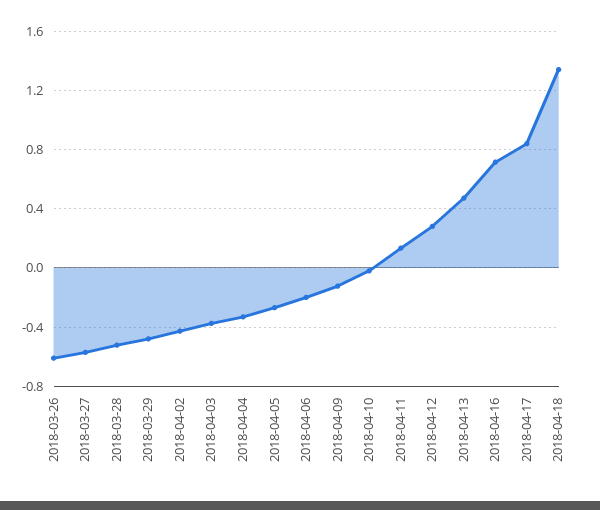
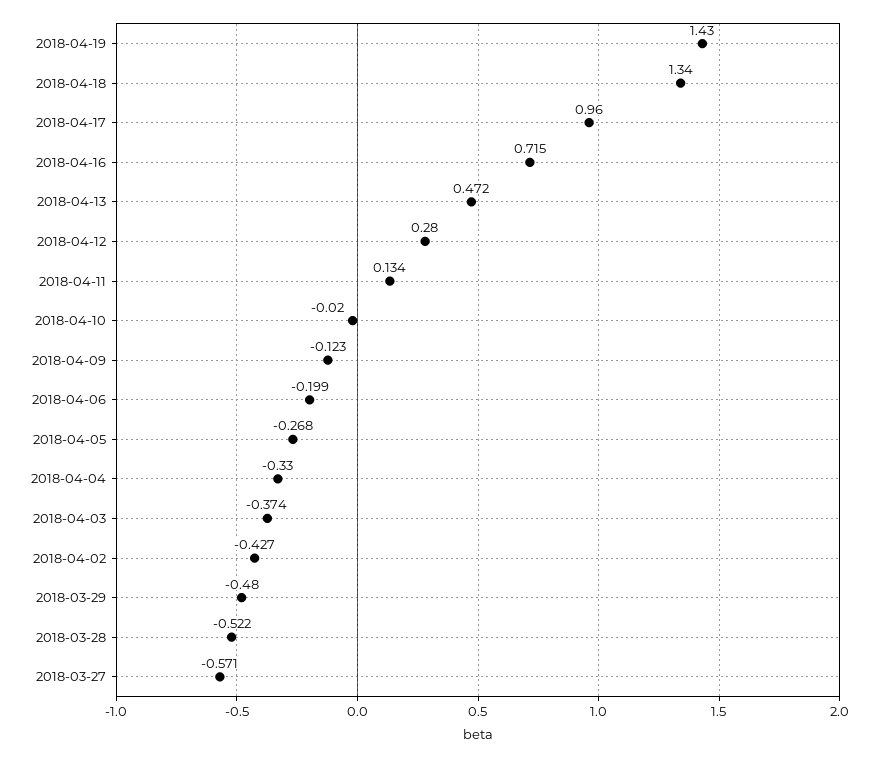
2018-03-26: -0.6 -> none
2018-04-17: 0.85 -> 0.96
2018-04-19: none -> 1.43

